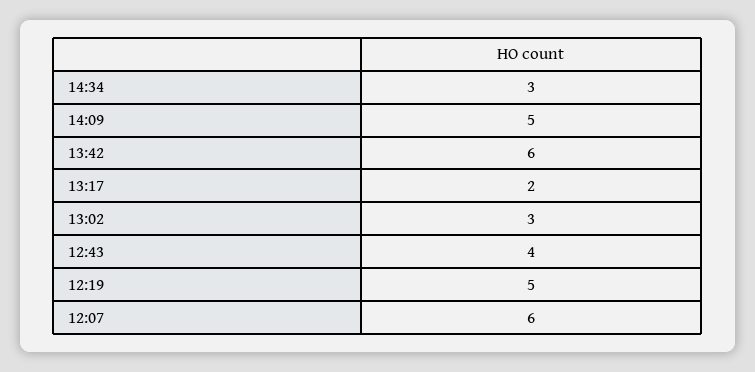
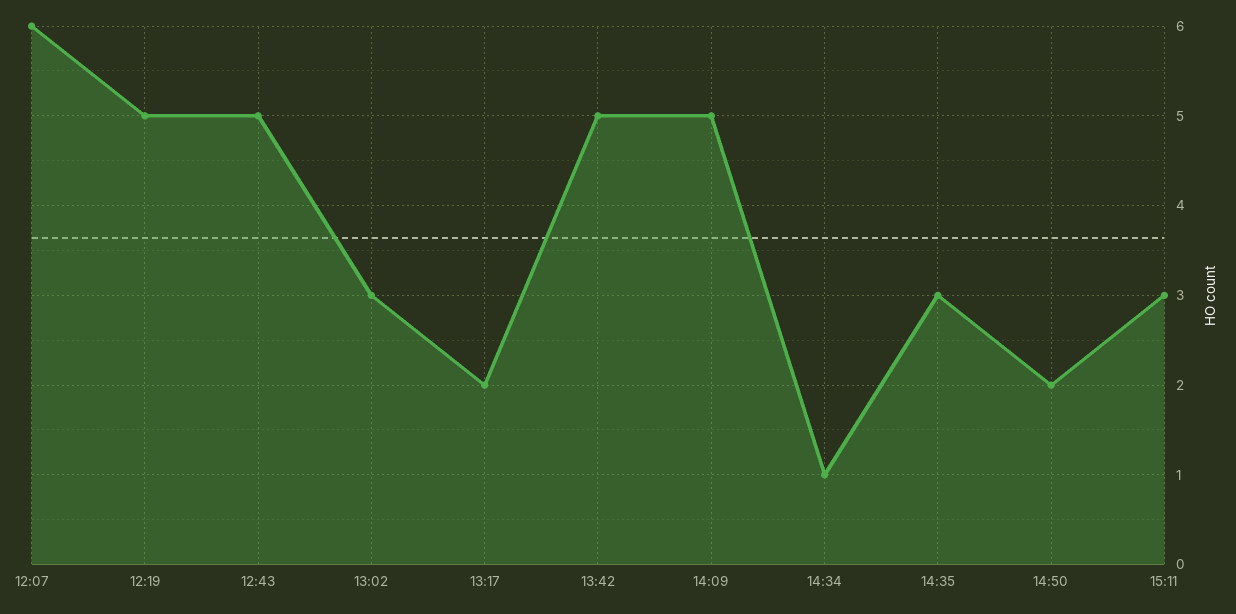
14:34: 3 -> 1
13:42: 6 -> 5
12:43: 4 -> 5
14:35: none -> 3
14:50: none -> 2
15:11: none -> 3

